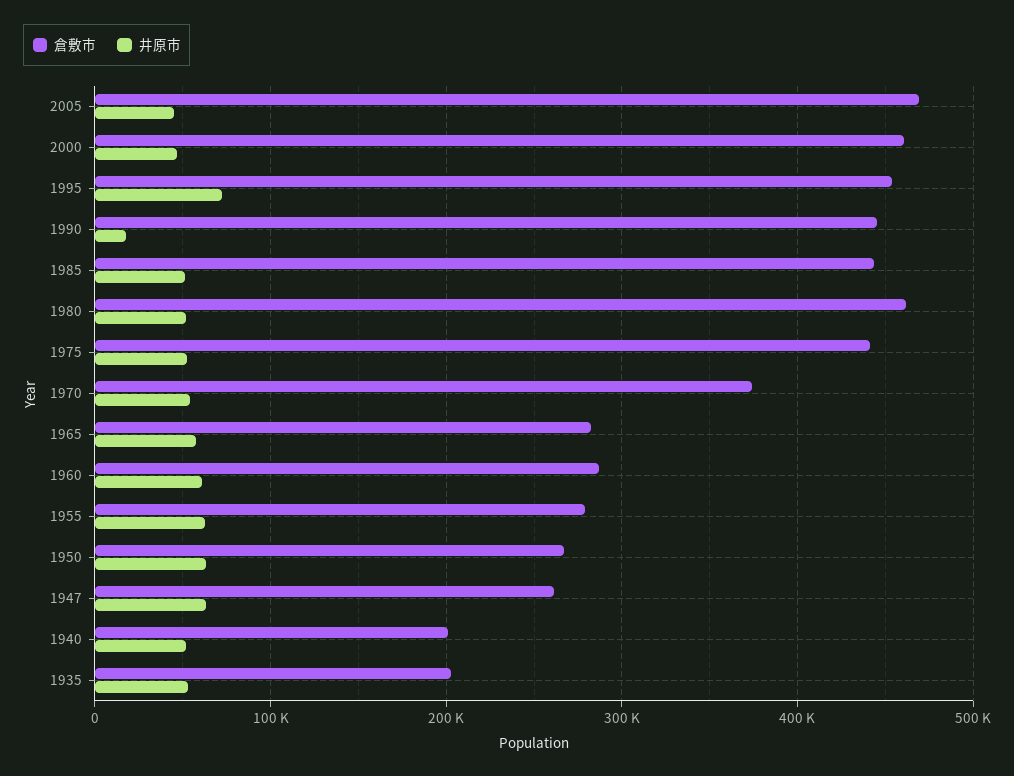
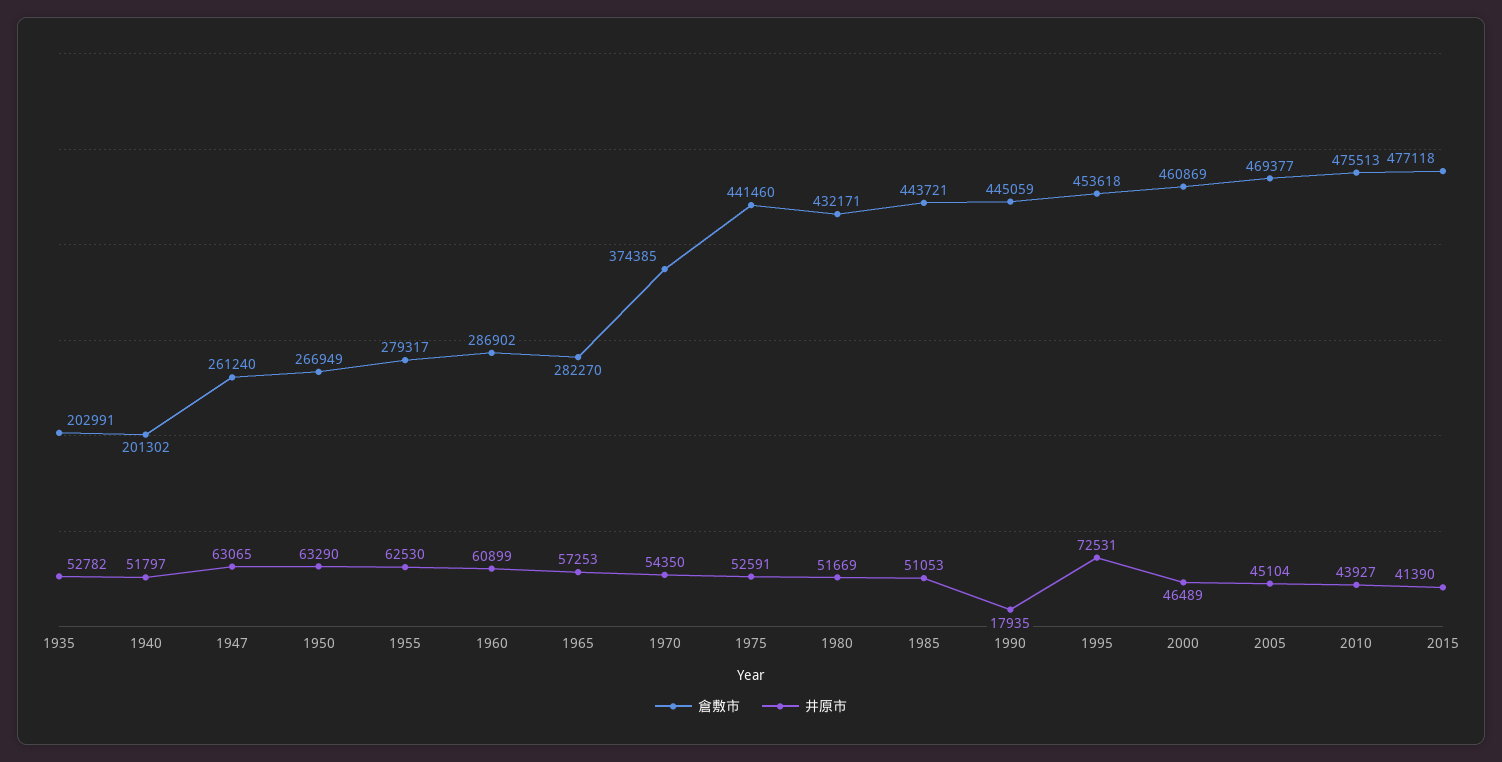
倉敷市, 1980: 460000 -> 432171
倉敷市, 2010: none -> 475513
井原市, 2010: none -> 43927
倉敷市, 2015: none -> 477118
井原市, 2015: none -> 41390

